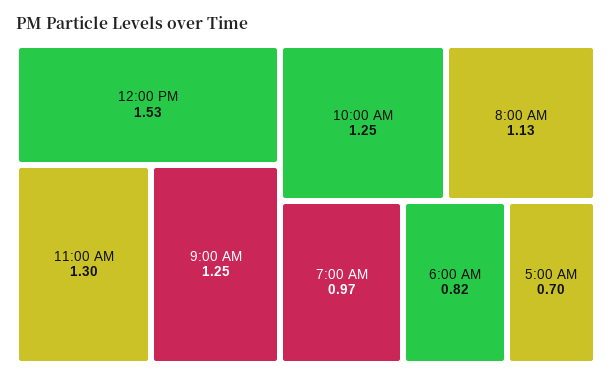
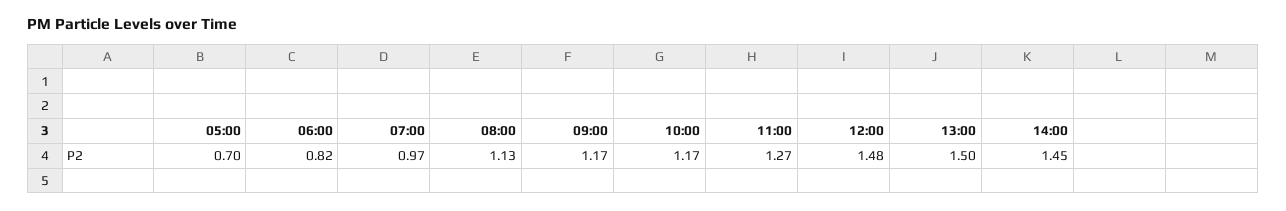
12:00 PM: 1.53 -> 1.48
11:00 AM: 1.3 -> 1.27
9:00 AM: 1.25 -> 1.17
10:00 AM: 1.25 -> 1.17
13:00: none -> 1.5
14:00: none -> 1.45

